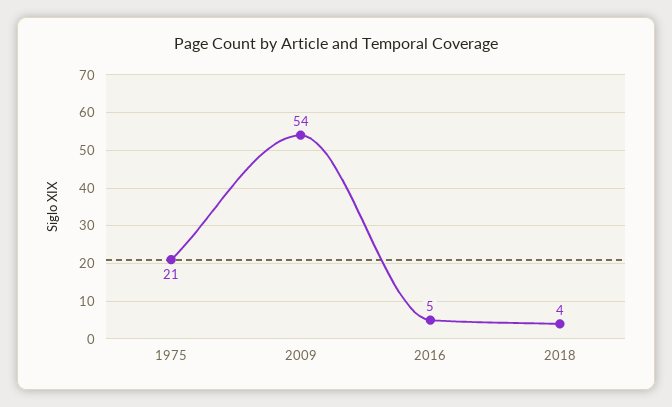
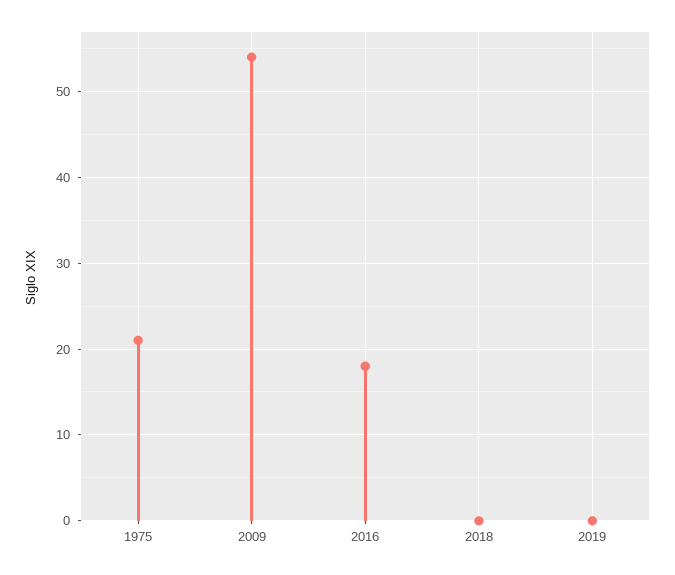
2016: 5 -> 18
2018: 4 -> 0
2019: none -> 0

